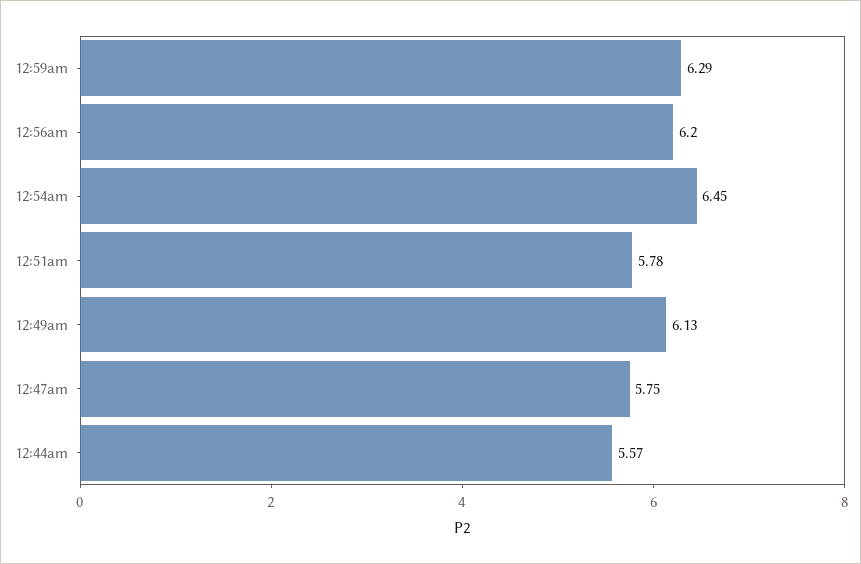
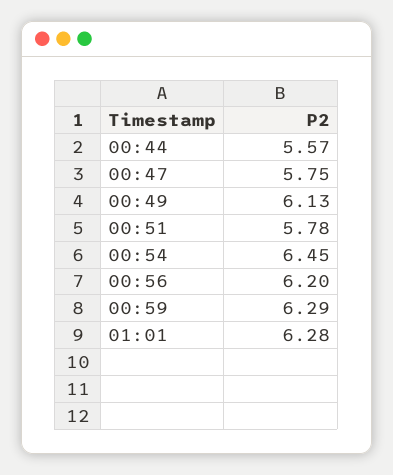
01:01: none -> 6.28

